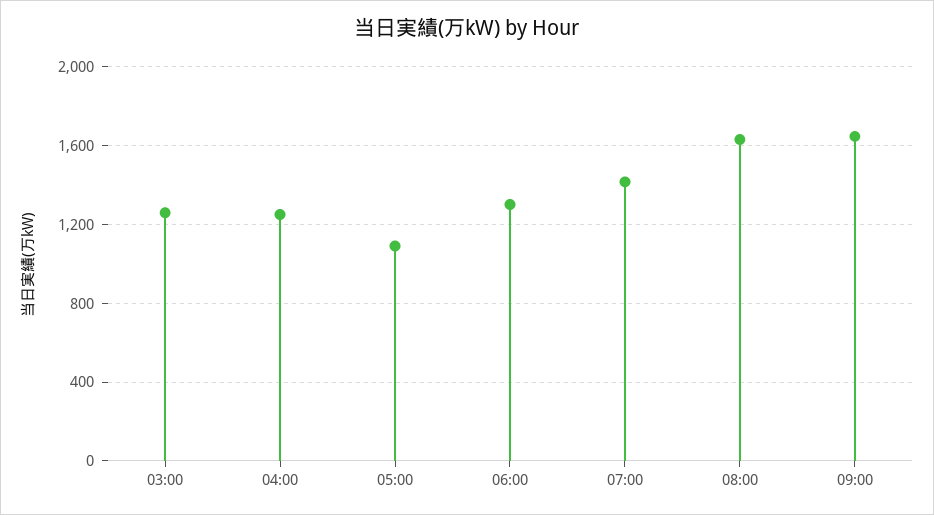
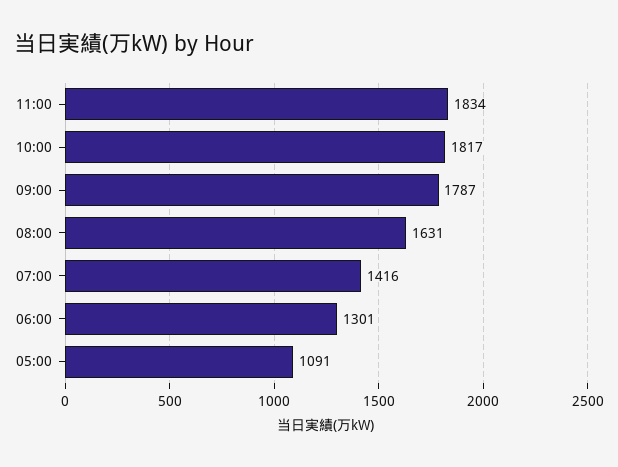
03:00: 1250 -> none
04:00: 1250 -> none
09:00: 1650 -> 1787
11:00: none -> 1834
10:00: none -> 1817

